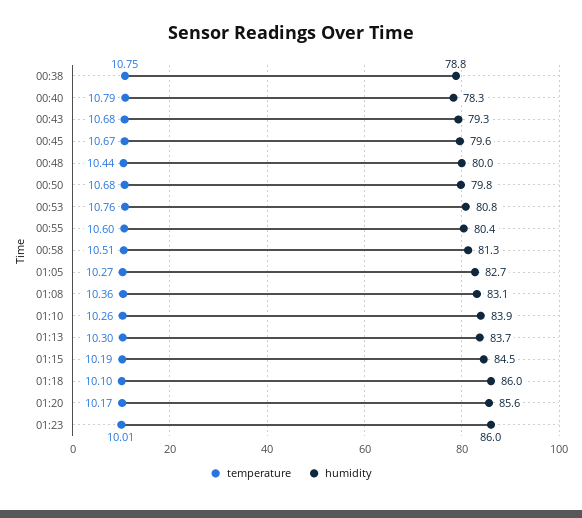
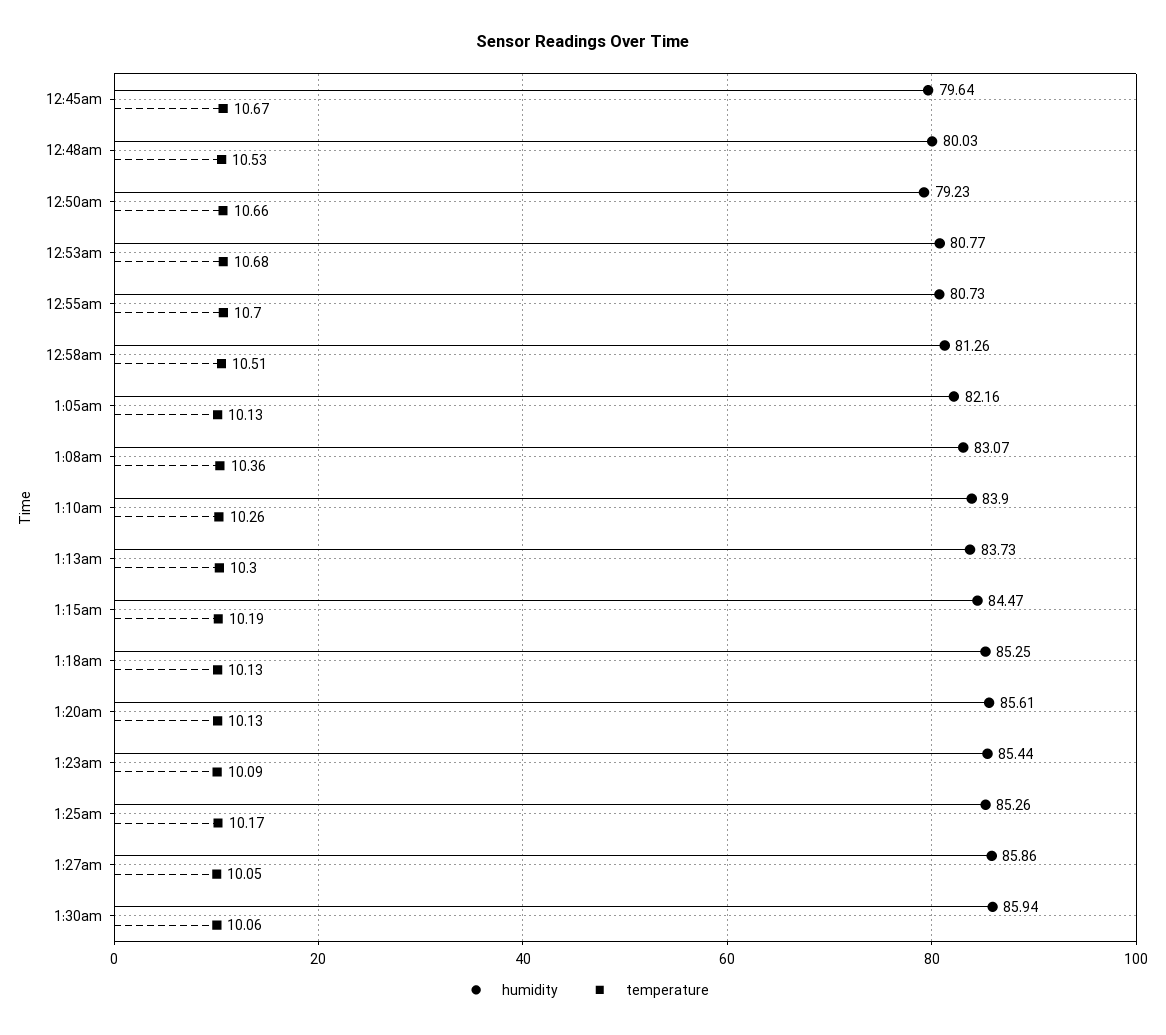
temperature, 00:38: 10.75 -> none
humidity, 00:38: 78.8 -> none
temperature, 00:40: 10.79 -> none
humidity, 00:40: 78.3 -> none
temperature, 00:43: 10.68 -> none
humidity, 00:43: 79.3 -> none
temperature, 00:48: 10.44 -> 10.53
temperature, 00:50: 10.68 -> 10.66
humidity, 00:50: 79.8 -> 79.23
temperature, 00:53: 10.76 -> 10.68
temperature, 00:55: 10.6 -> 10.7
humidity, 00:55: 80.4 -> 80.73
temperature, 01:05: 10.27 -> 10.13
humidity, 01:05: 82.7 -> 82.16
temperature, 01:18: 10.1 -> 10.13
humidity, 01:18: 86 -> 85.25
temperature, 01:20: 10.17 -> 10.13
temperature, 01:23: 10.01 -> 10.09
humidity, 01:23: 86 -> 85.44
humidity, 1:25am: none -> 85.26
temperature, 1:25am: none -> 10.17
humidity, 1:27am: none -> 85.86
temperature, 1:27am: none -> 10.05
humidity, 1:30am: none -> 85.94
temperature, 1:30am: none -> 10.06

